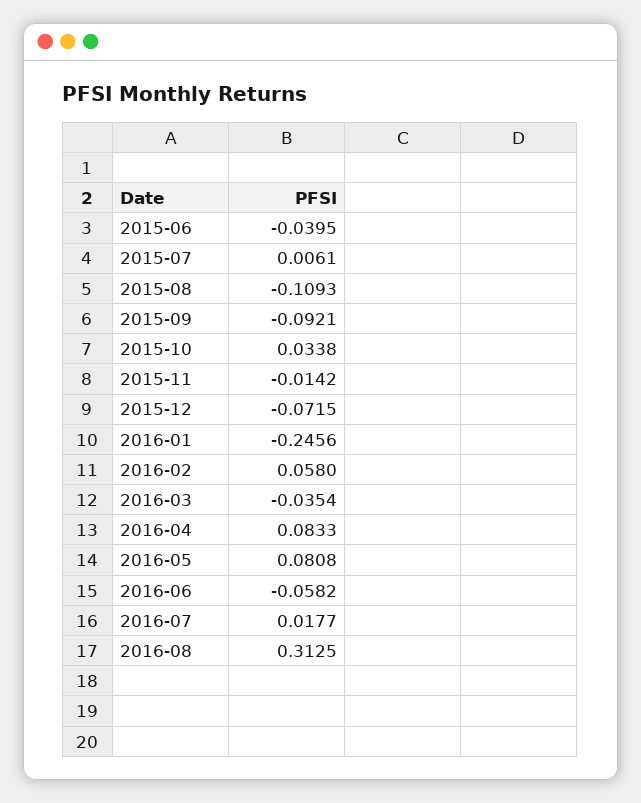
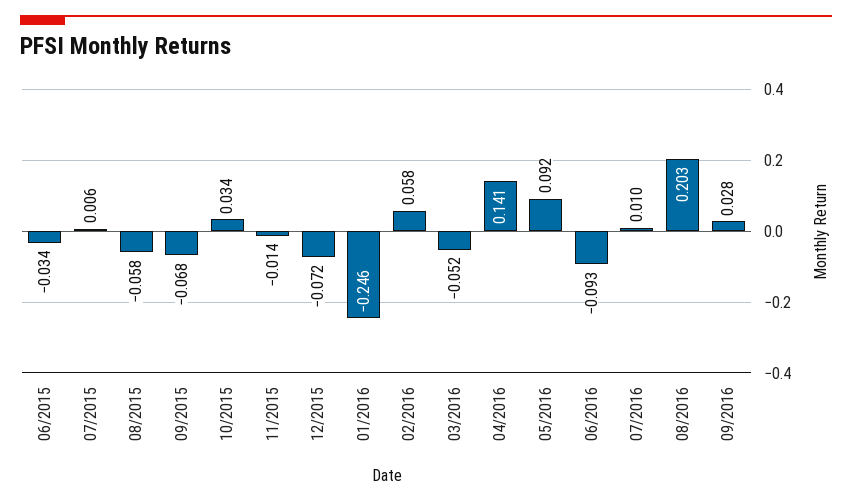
2015-06: -0.0395 -> -0.034
2015-08: -0.1093 -> -0.058
2015-09: -0.0921 -> -0.068
2016-03: -0.0354 -> -0.052
2016-04: 0.0833 -> 0.141
2016-05: 0.0808 -> 0.092
2016-06: -0.0582 -> -0.093
2016-07: 0.0177 -> 0.01
2016-08: 0.3125 -> 0.203
09/2016: none -> 0.028

